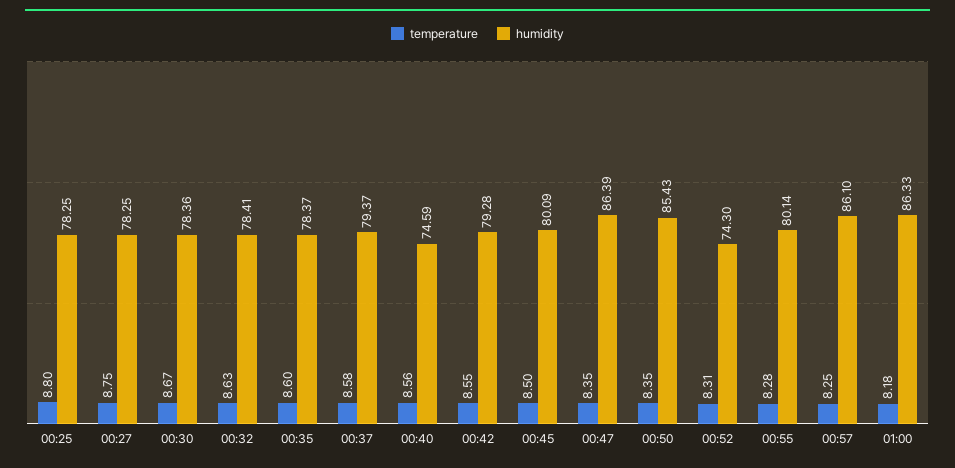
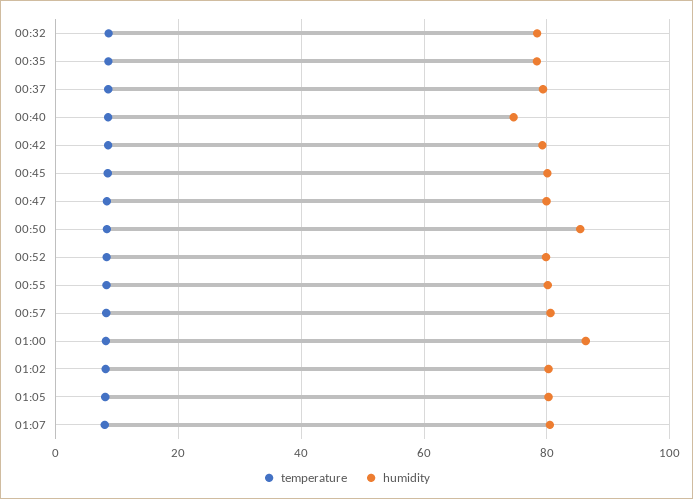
temperature, 00:25: 8.8 -> none
humidity, 00:25: 78.25 -> none
temperature, 00:27: 8.75 -> none
humidity, 00:27: 78.25 -> none
temperature, 00:30: 8.67 -> none
humidity, 00:30: 78.36 -> none
humidity, 00:47: 86.39 -> 80
humidity, 00:52: 74.3 -> 80
humidity, 00:57: 86.1 -> 80
temperature, 01:02: none -> 8
humidity, 01:02: none -> 80
temperature, 01:05: none -> 8
humidity, 01:05: none -> 80
temperature, 01:07: none -> 8
humidity, 01:07: none -> 80

